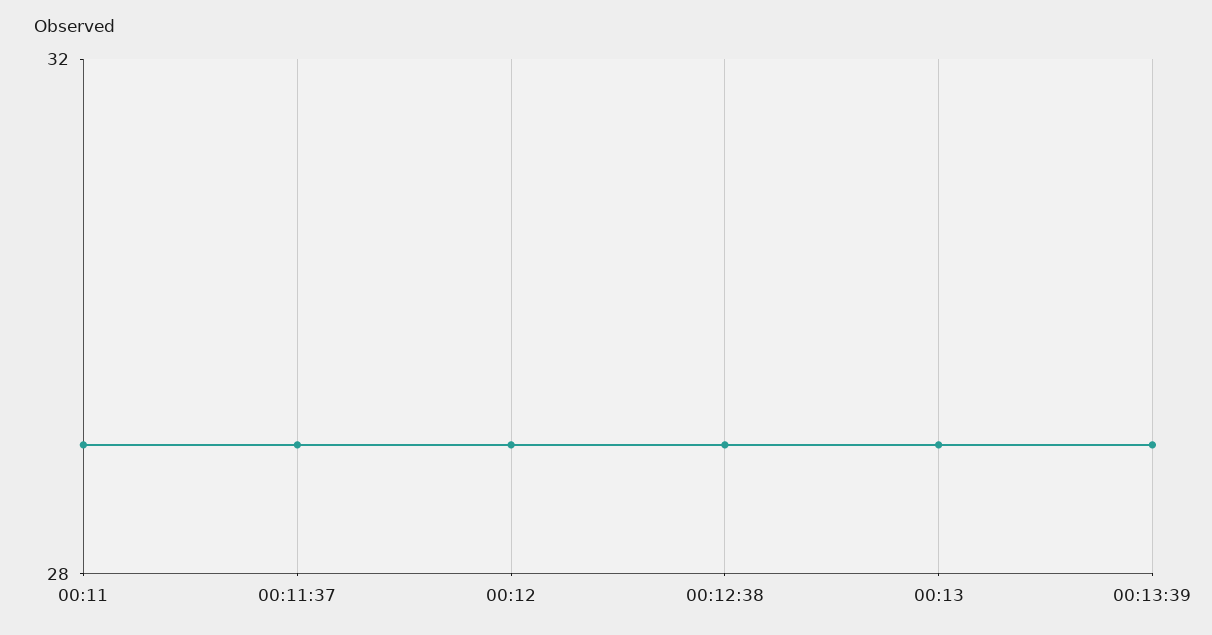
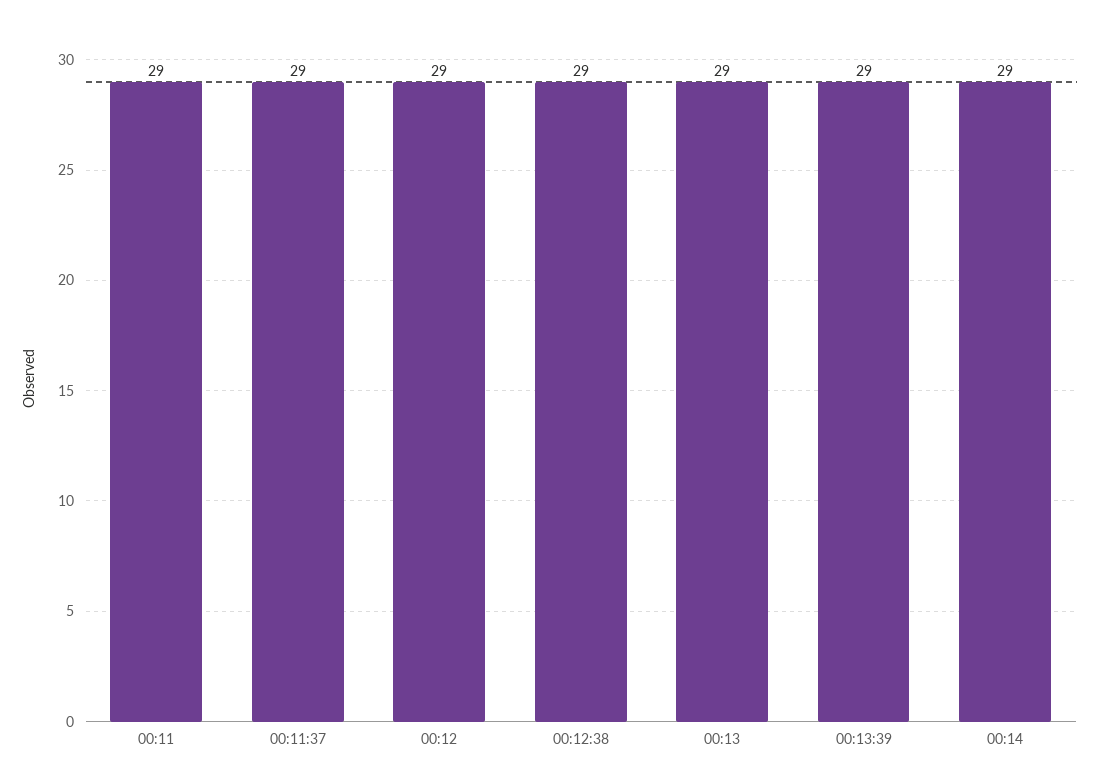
00:14: none -> 29

